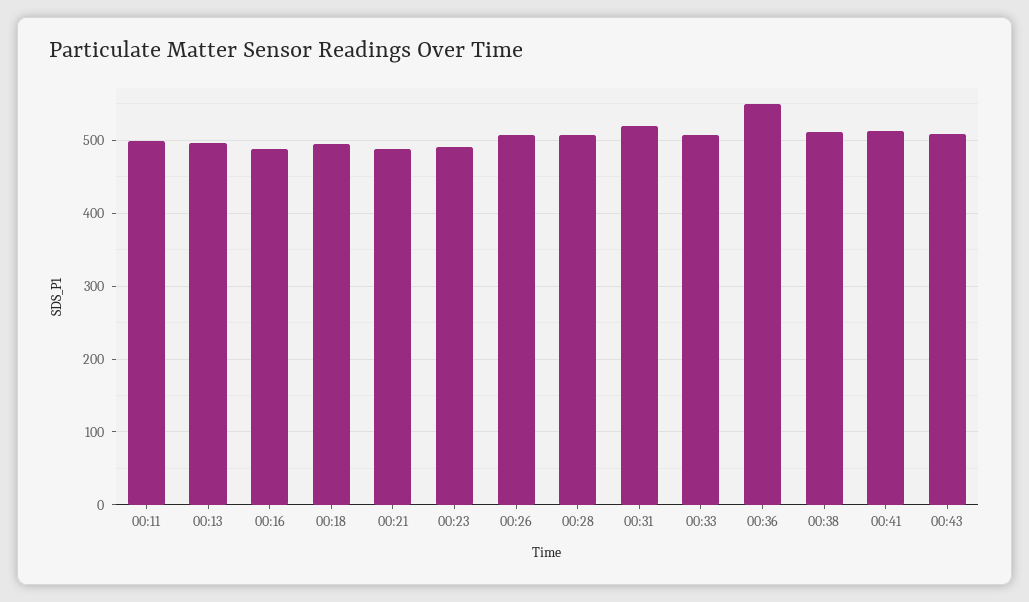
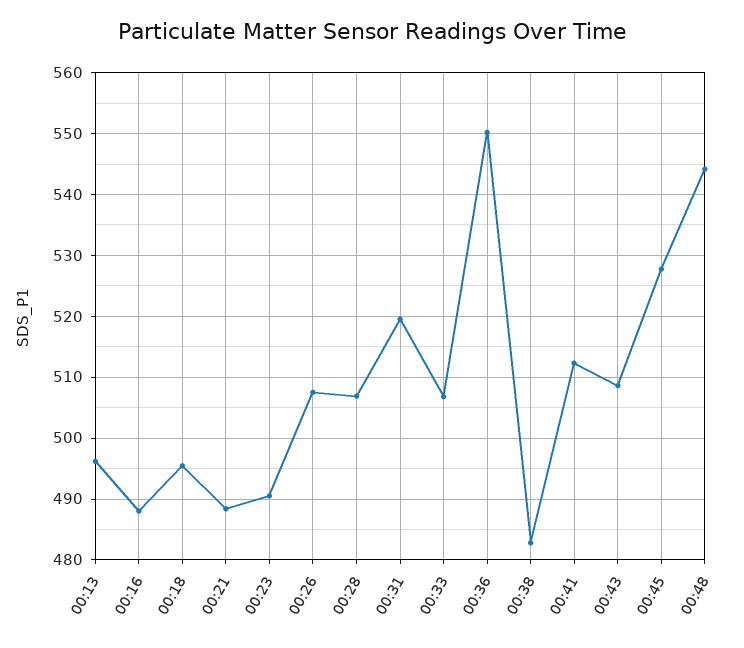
00:11: 500 -> none
00:38: 510 -> 483
00:45: none -> 528
00:48: none -> 544

